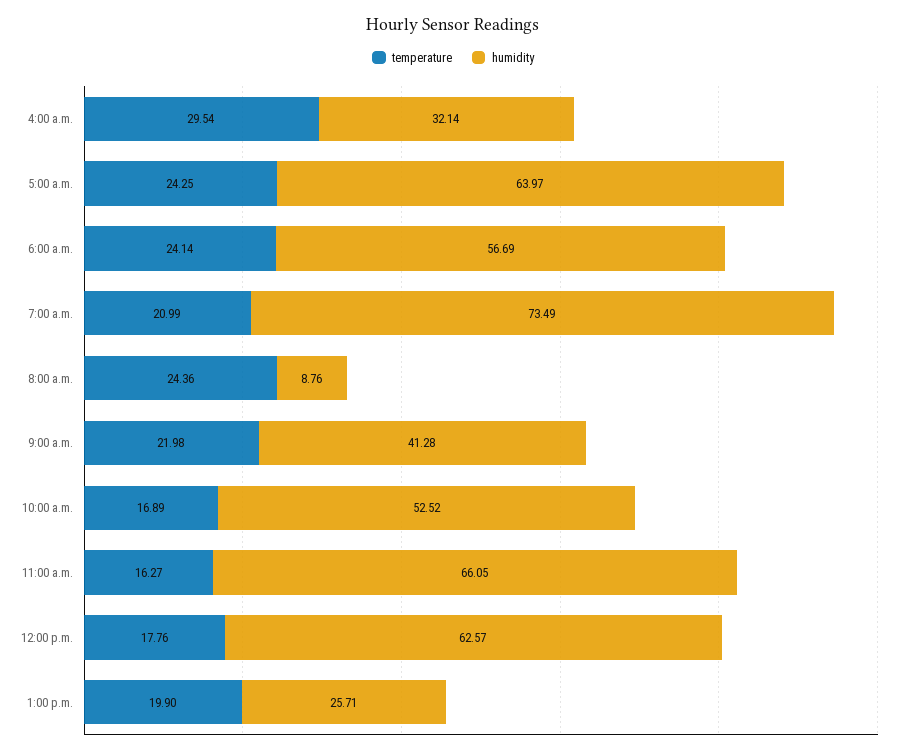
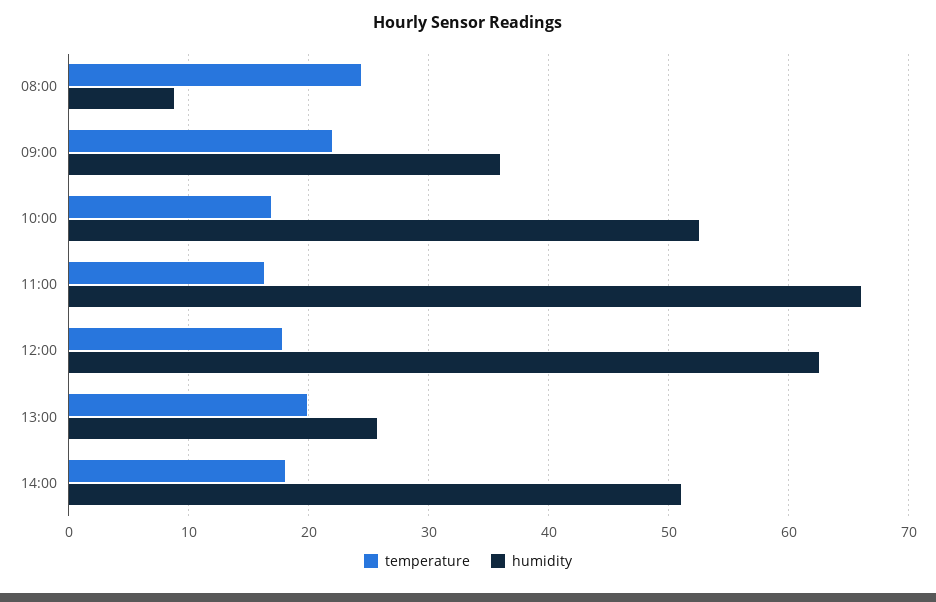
temperature, 4:00 a.m.: 29.54 -> none
humidity, 4:00 a.m.: 32.14 -> none
temperature, 5:00 a.m.: 24.25 -> none
humidity, 5:00 a.m.: 63.97 -> none
temperature, 6:00 a.m.: 24.14 -> none
humidity, 6:00 a.m.: 56.69 -> none
temperature, 7:00 a.m.: 20.99 -> none
humidity, 7:00 a.m.: 73.49 -> none
humidity, 9:00 a.m.: 41.28 -> 36
temperature, 14:00: none -> 18
humidity, 14:00: none -> 51

